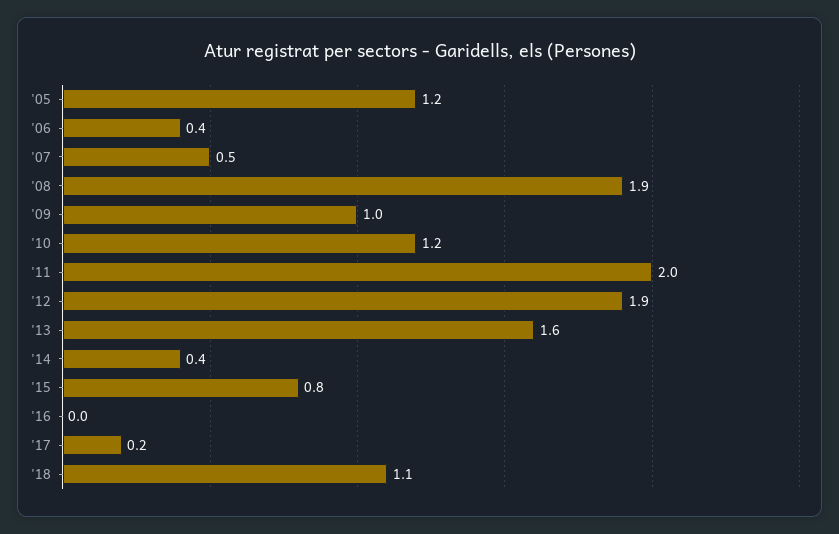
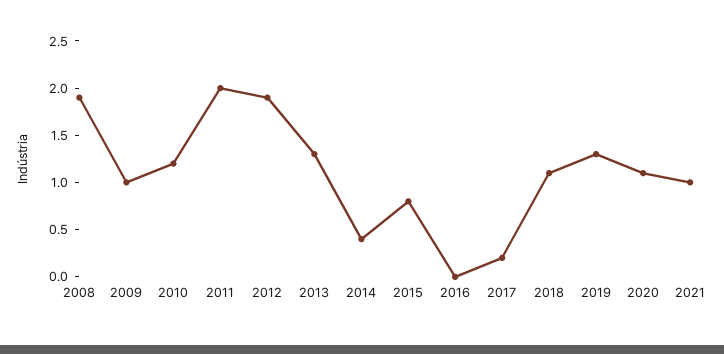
'05: 1.2 -> none
'06: 0.4 -> none
'07: 0.5 -> none
'13: 1.6 -> 1.3
2019: none -> 1.3
2020: none -> 1.1
2021: none -> 1

